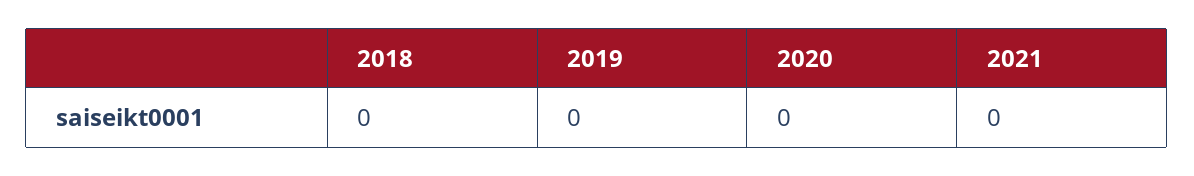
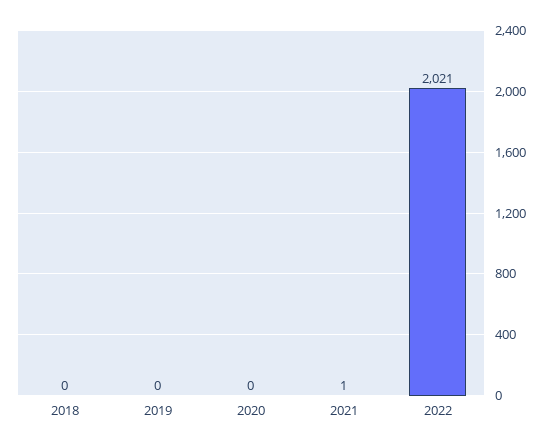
2021: 0 -> 1
2022: none -> 2021

